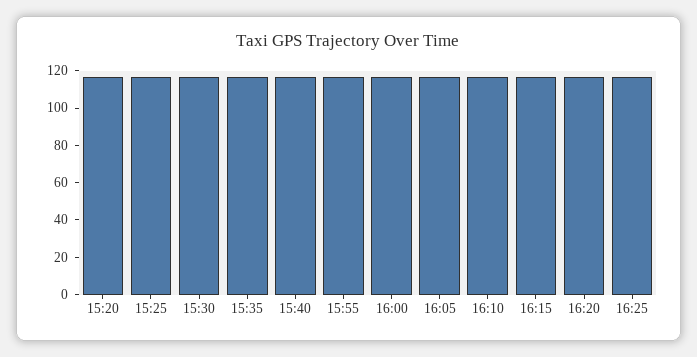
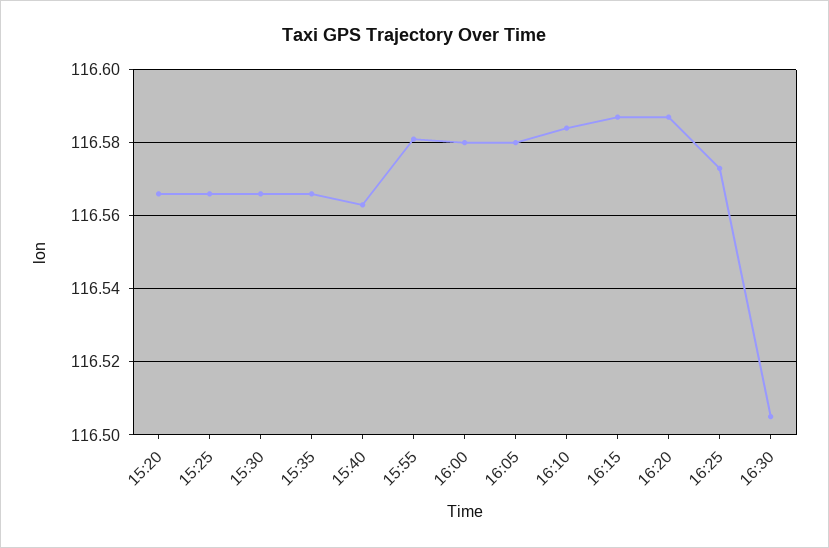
16:30: none -> 116.505

